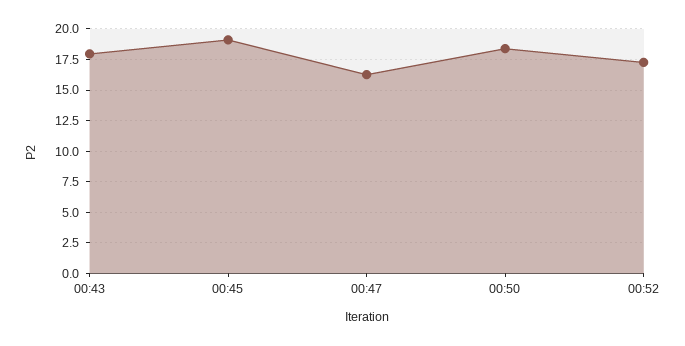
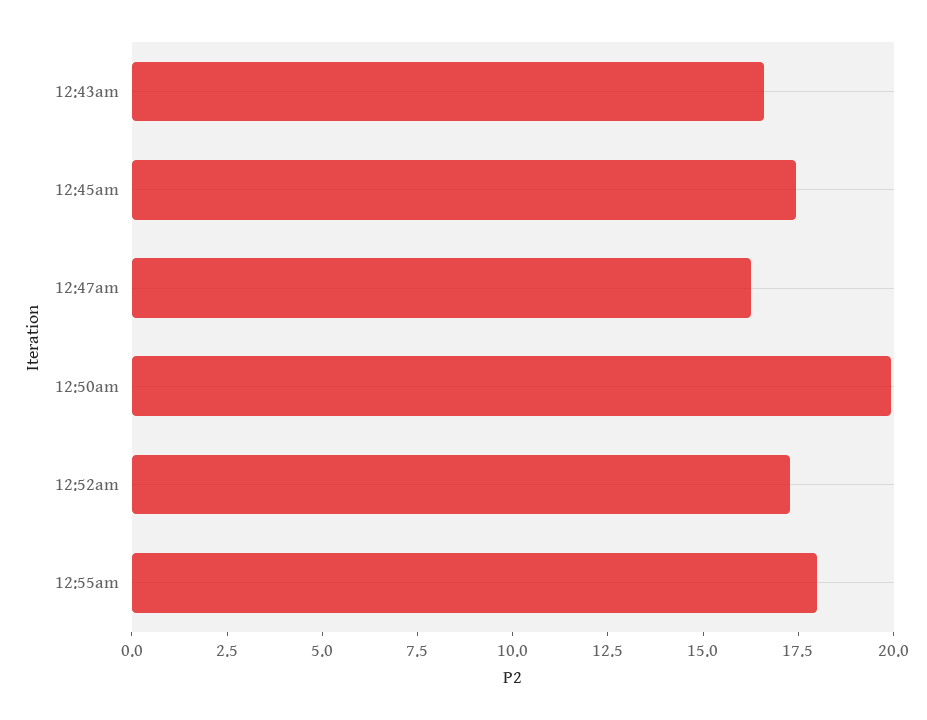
00:43: 18 -> 16.5
00:45: 19 -> 17.5
00:50: 18.5 -> 20
12:55am: none -> 18

